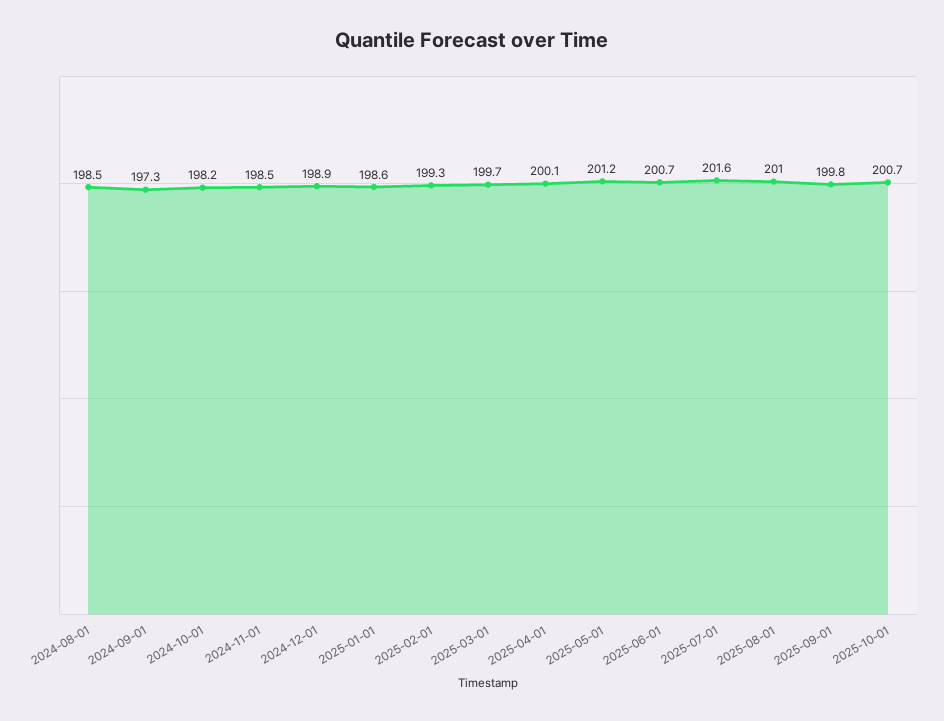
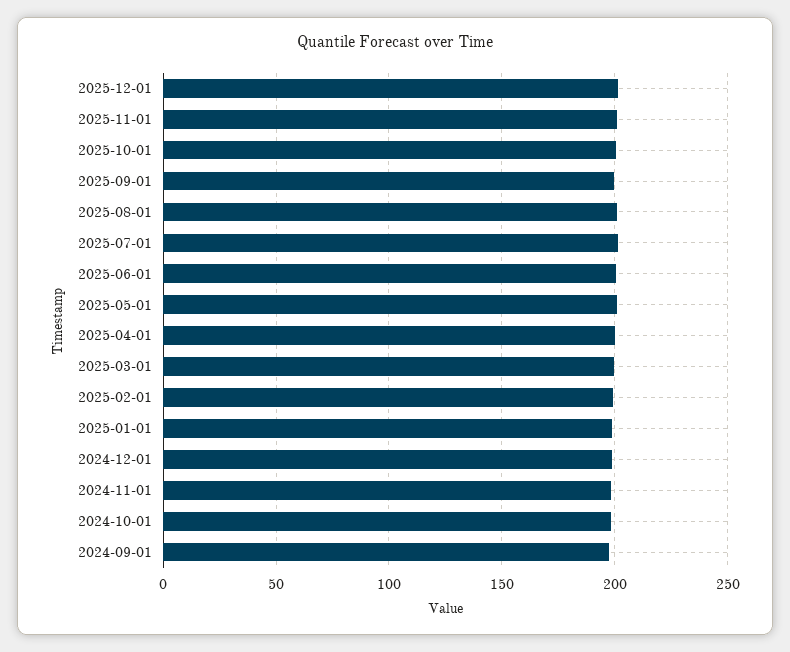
2024-08-01: 198.5 -> none
2025-12-01: none -> 200
2025-11-01: none -> 200

